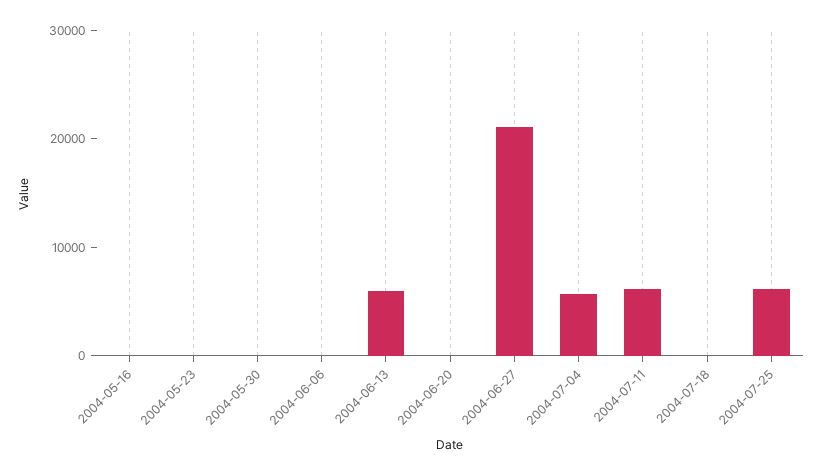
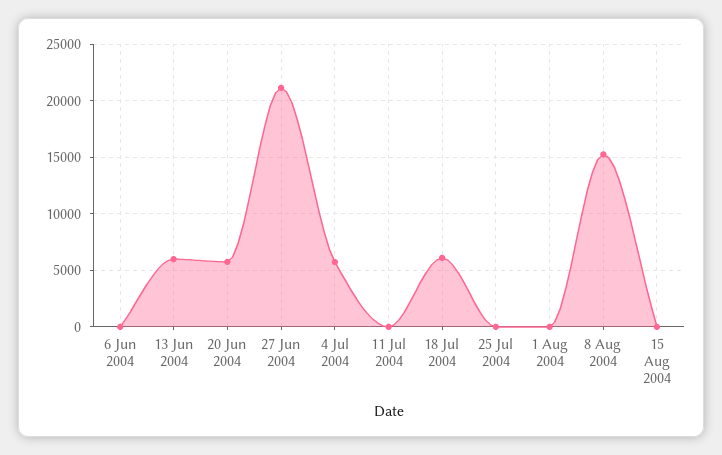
2004-05-16: 0 -> none
2004-05-23: 0 -> none
2004-05-30: 0 -> none
2004-06-20: 0 -> 6000
2004-07-11: 6000 -> 0
2004-07-18: 0 -> 6000
2004-07-25: 6000 -> 0
1 Aug 2004: none -> 0
8 Aug 2004: none -> 15000
15 Aug 2004: none -> 0

